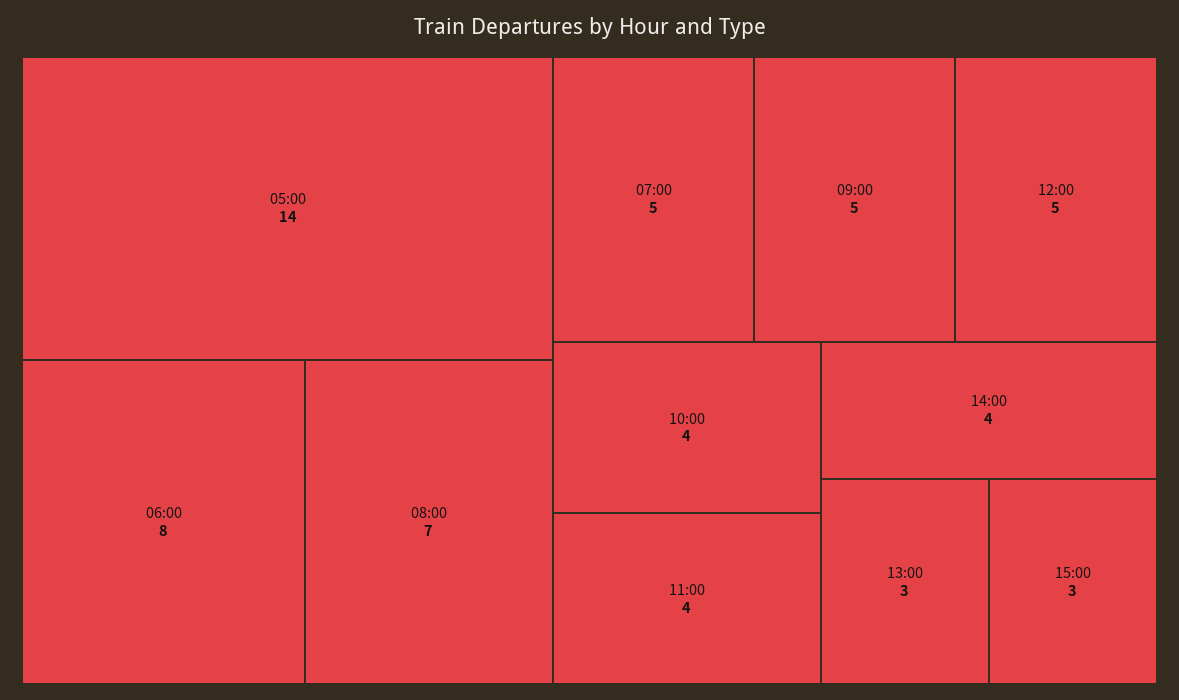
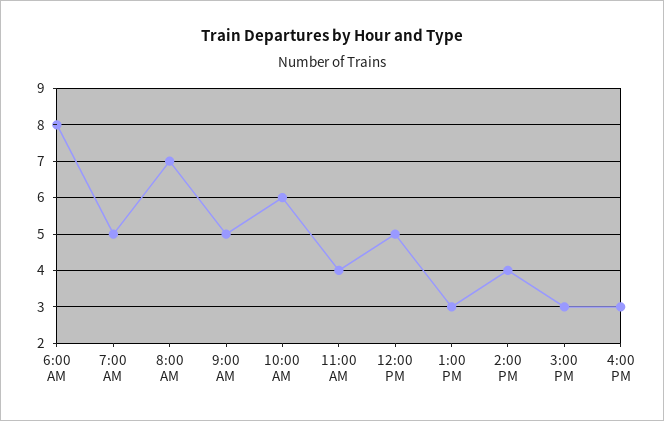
05:00: 14 -> none
10:00: 4 -> 6
4:00 PM: none -> 3

